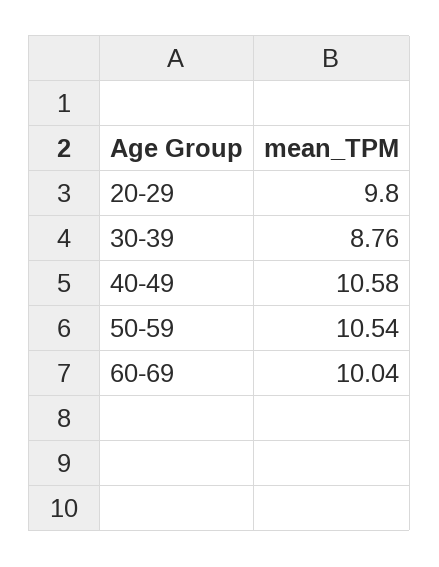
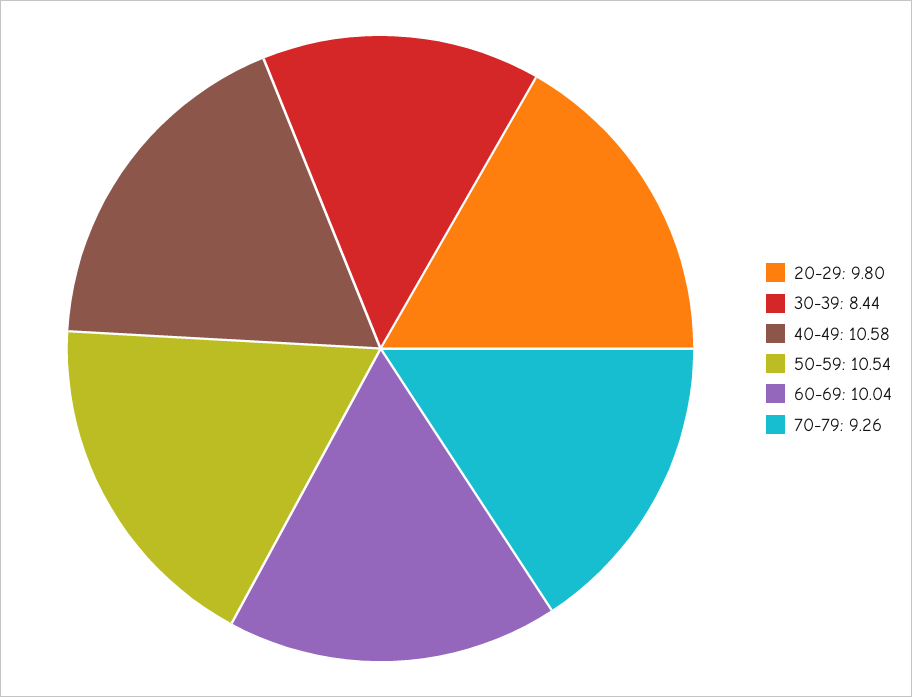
30-39: 8.76 -> 8.44
70-79: none -> 9.26

